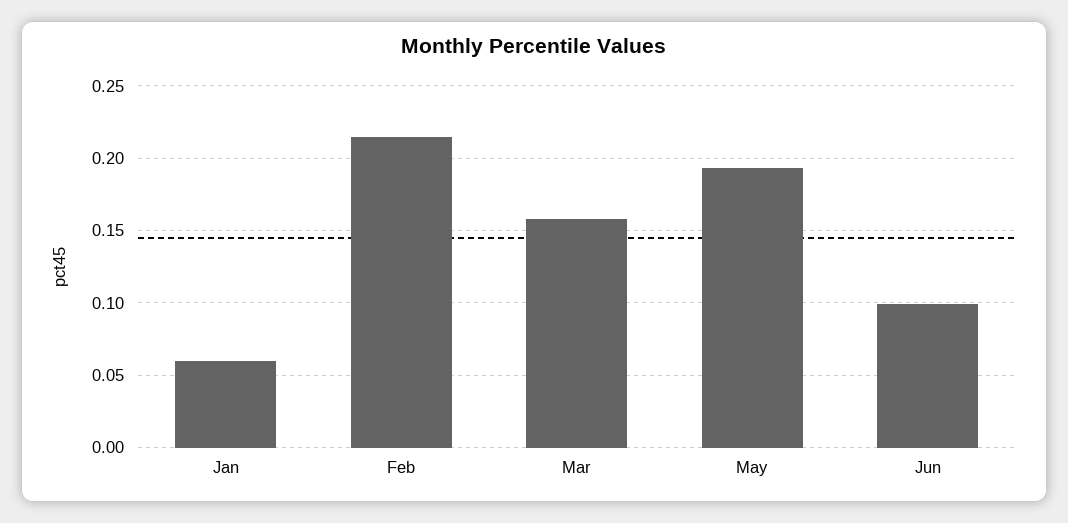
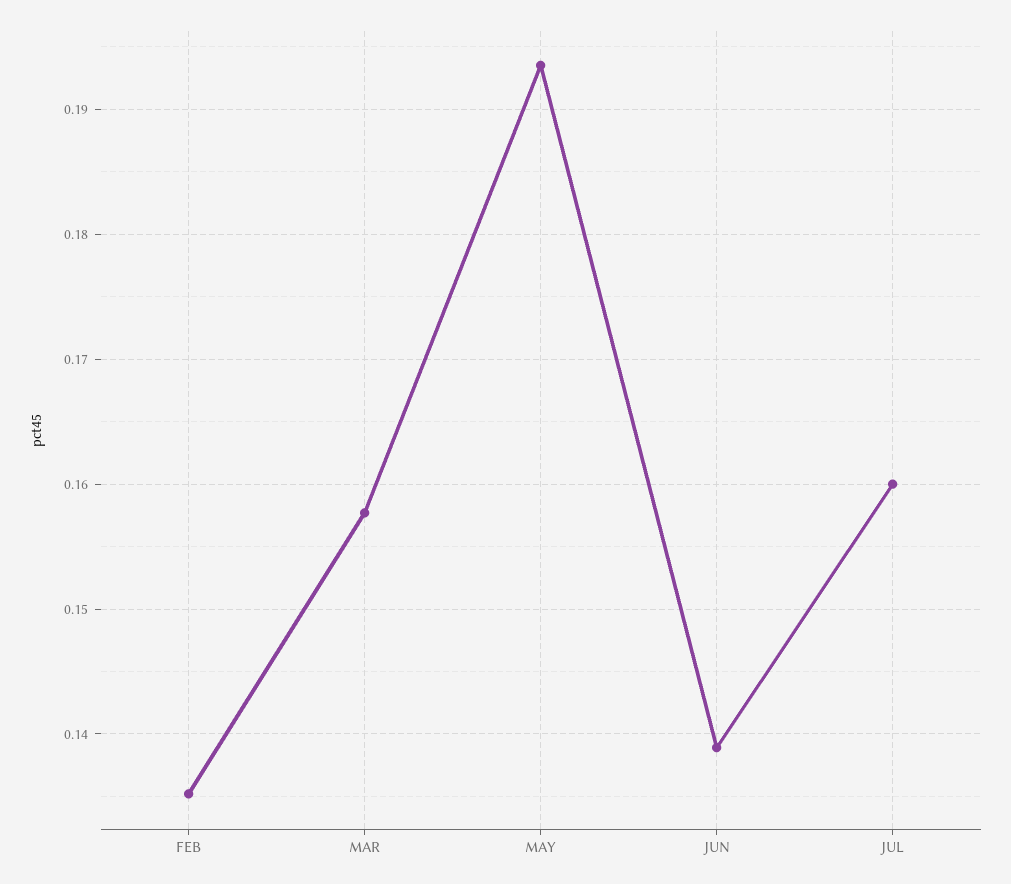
Jan: 0.06 -> none
Feb: 0.215 -> 0.135
Jun: 0.1 -> 0.139
JUL: none -> 0.16

